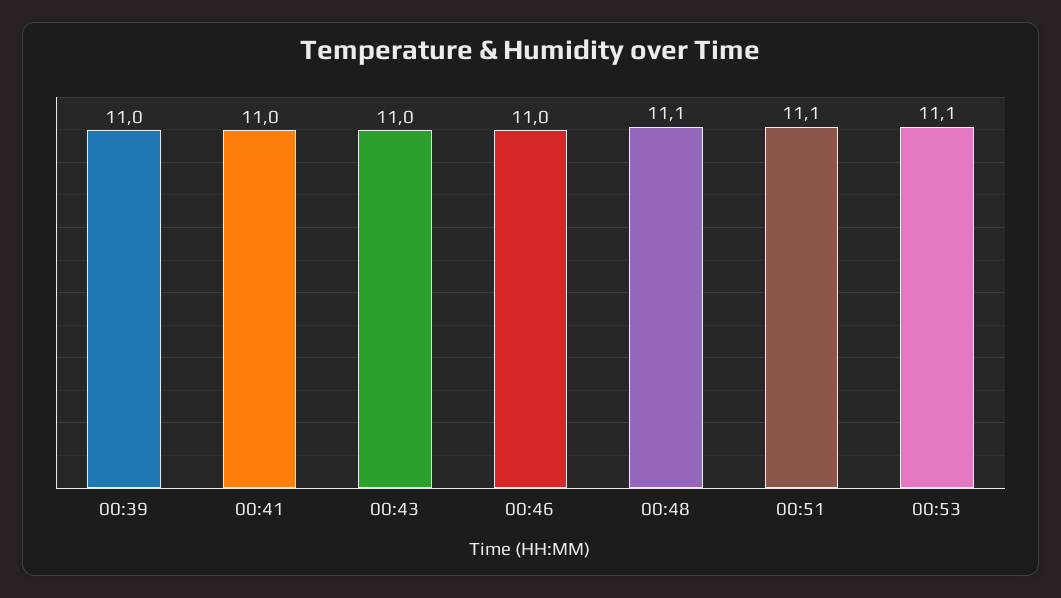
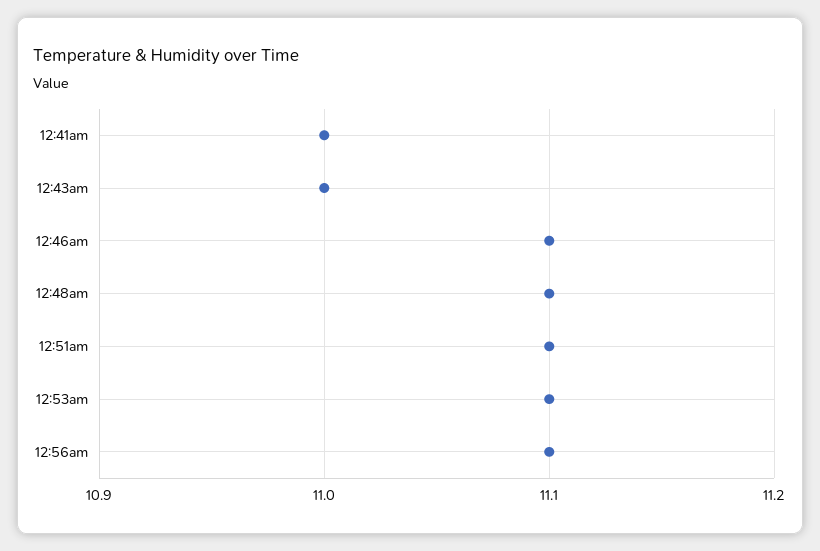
00:39: 11 -> none
00:46: 11 -> 11.1
12:56am: none -> 11.1

